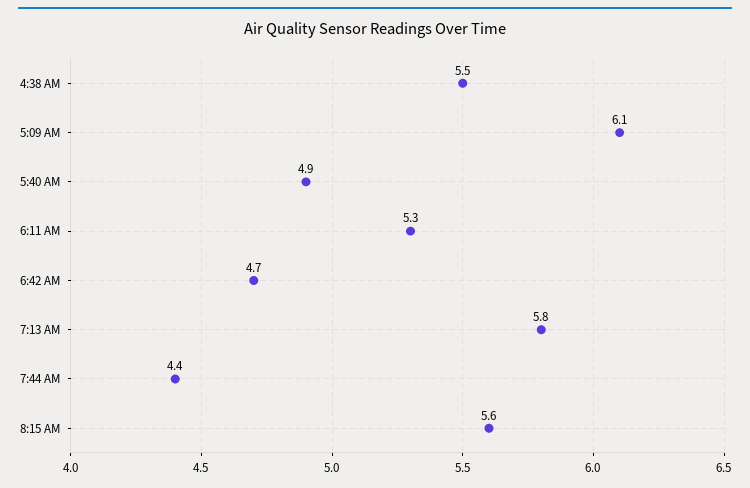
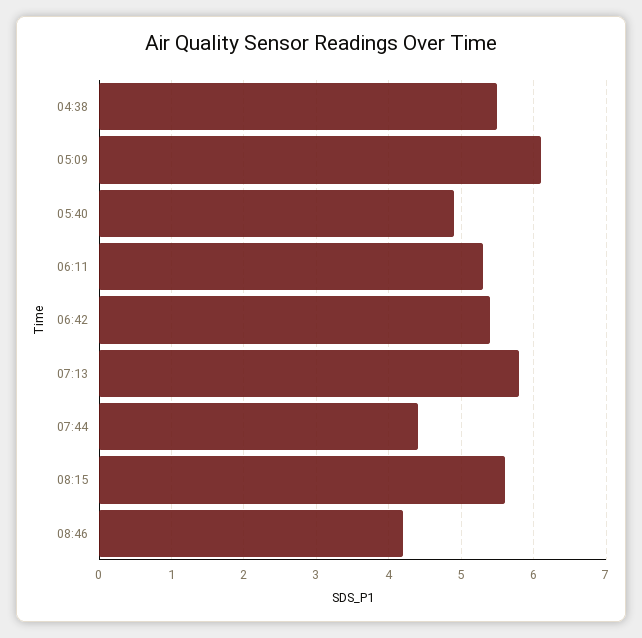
6:42 AM: 4.7 -> 5.4
08:46: none -> 4.2

